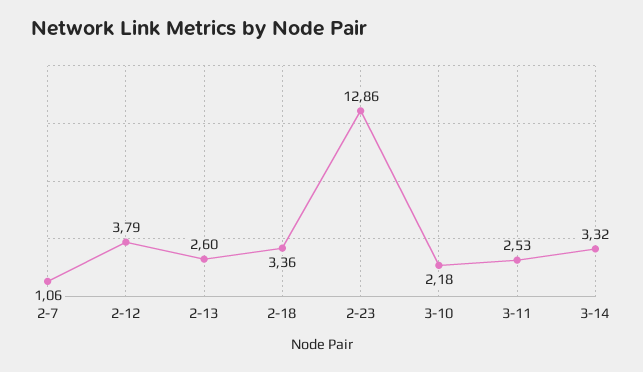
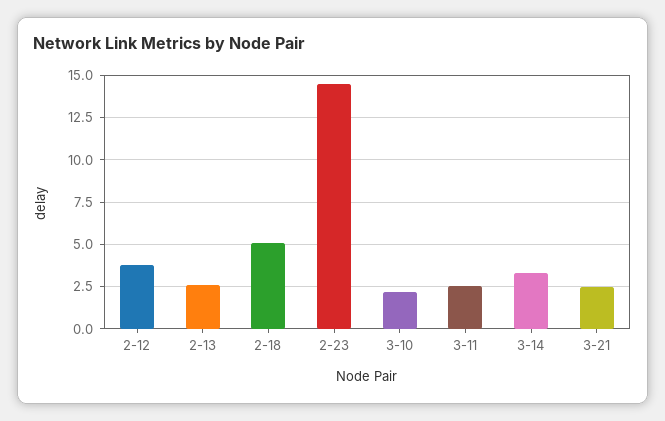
2-7: 1.06 -> none
2-18: 3.36 -> 5
2-23: 12.86 -> 14.5
3-21: none -> 2.5

